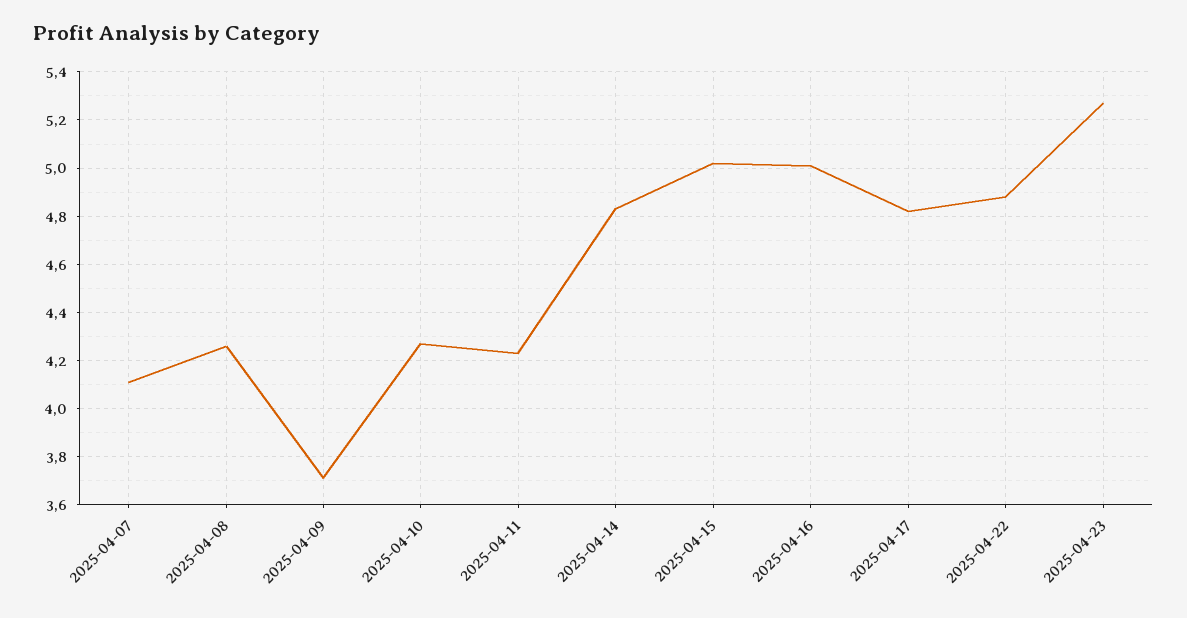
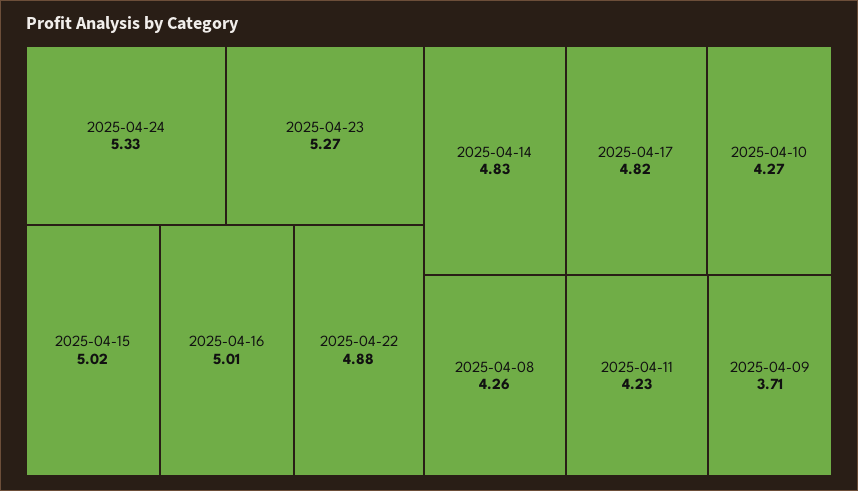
2025-04-07: 4.1 -> none
2025-04-24: none -> 5.33

